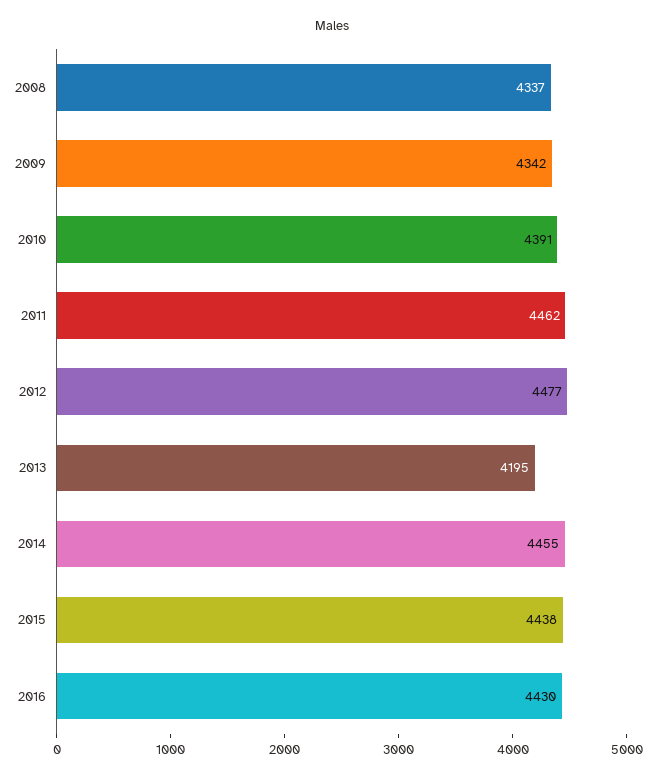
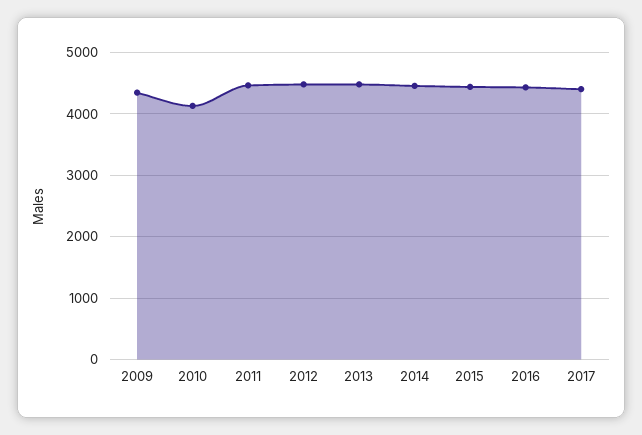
2008: 4337 -> none
2010: 4391 -> 4100
2013: 4195 -> 4500
2017: none -> 4400

